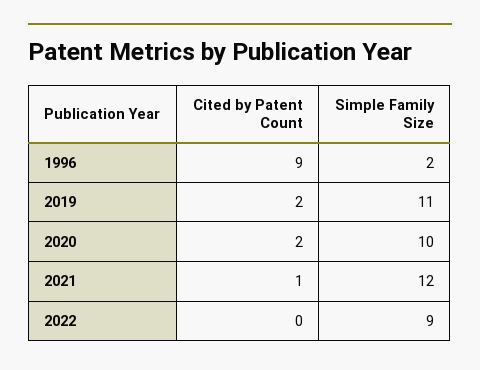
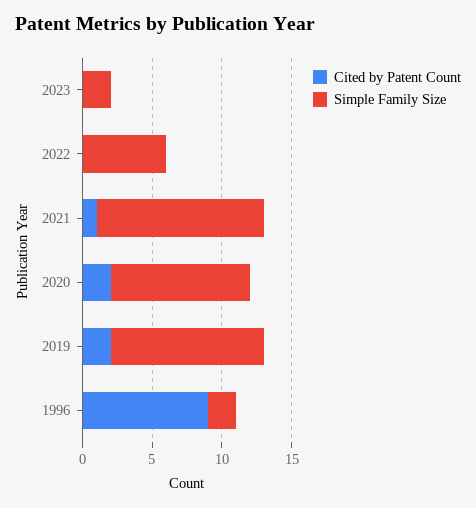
Simple Family Size, 2022: 9 -> 6
Cited by Patent Count, 2023: none -> 0
Simple Family Size, 2023: none -> 2

